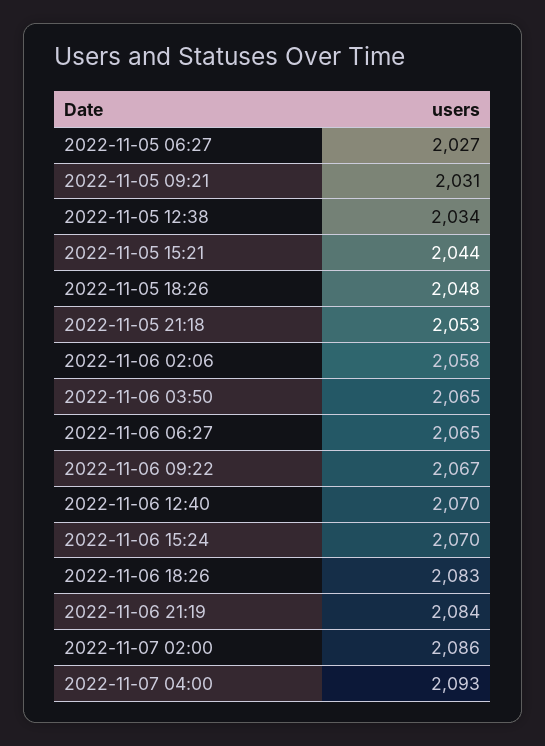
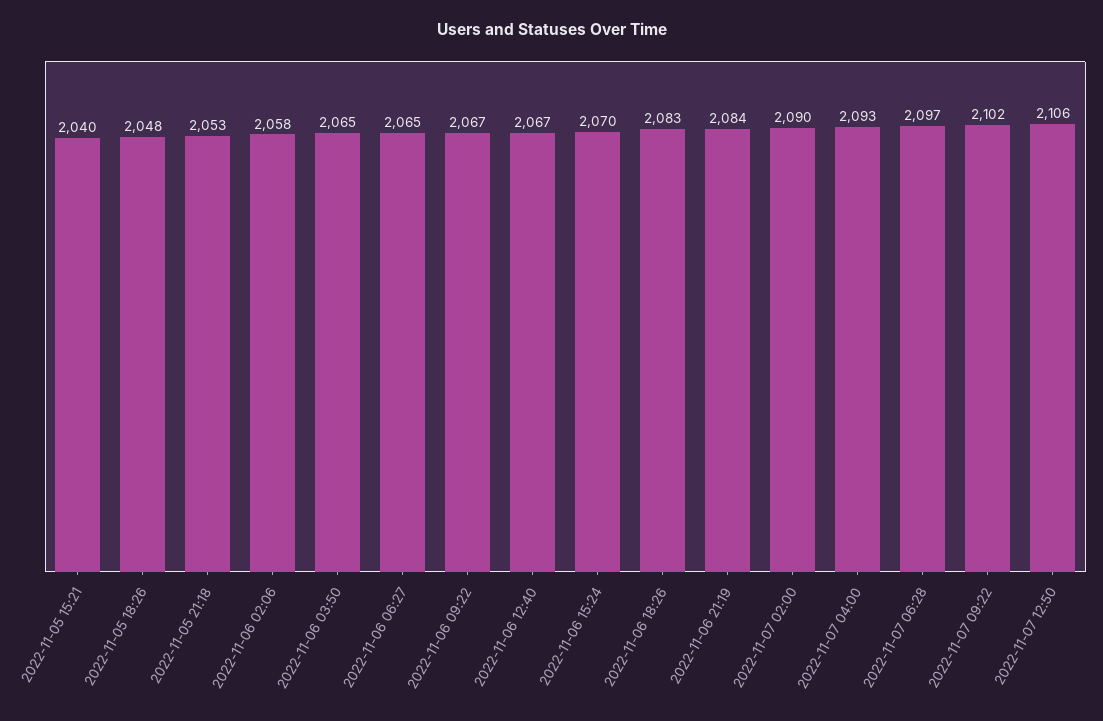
2022-11-05 06:27: 2027 -> none
2022-11-05 09:21: 2031 -> none
2022-11-05 12:38: 2034 -> none
2022-11-05 15:21: 2044 -> 2040
2022-11-06 12:40: 2070 -> 2067
2022-11-07 02:00: 2086 -> 2090
2022-11-07 06:28: none -> 2097
2022-11-07 09:22: none -> 2102
2022-11-07 12:50: none -> 2106

